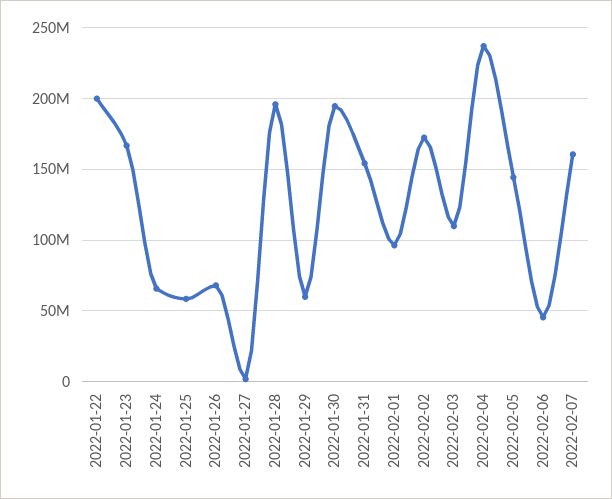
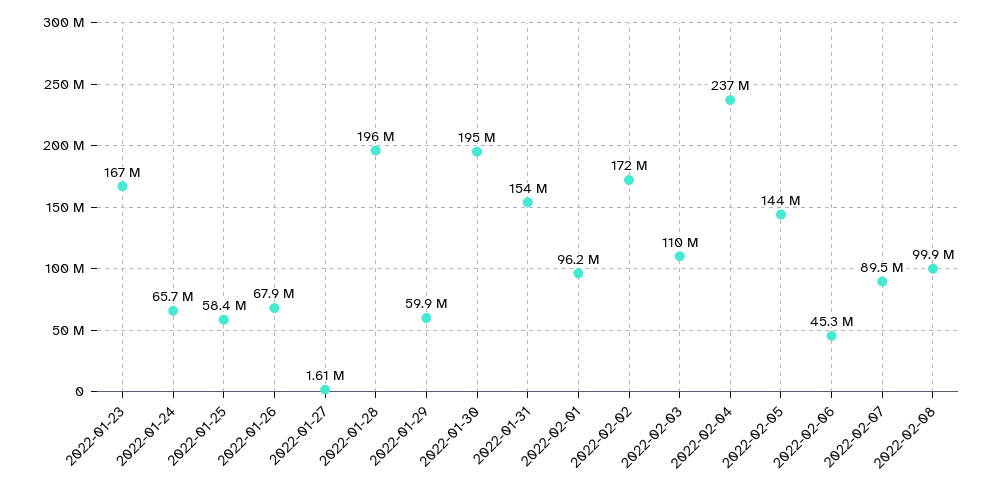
2022-01-22: 200000000 -> none
2022-02-07: 160000000 -> 89500000
2022-02-08: none -> 99900000

